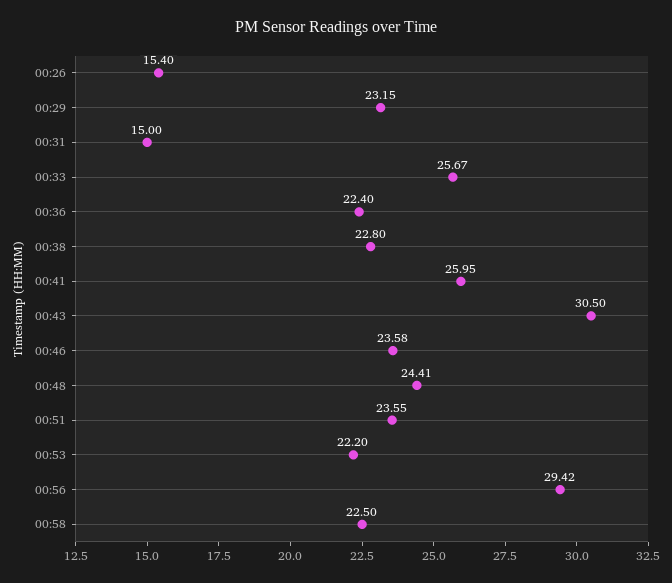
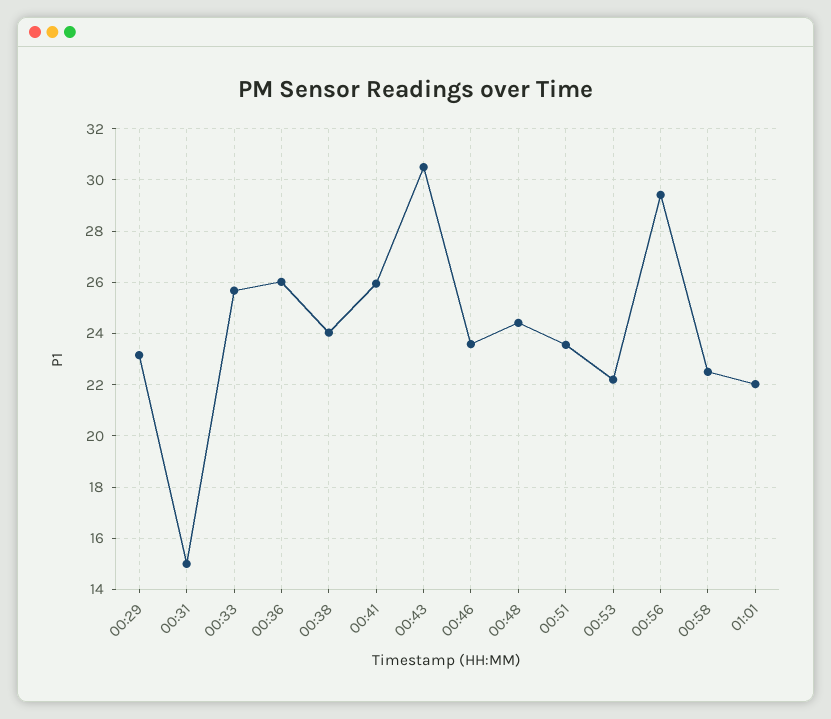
00:26: 15.4 -> none
00:36: 22.4 -> 26
00:38: 22.8 -> 24
01:01: none -> 22

